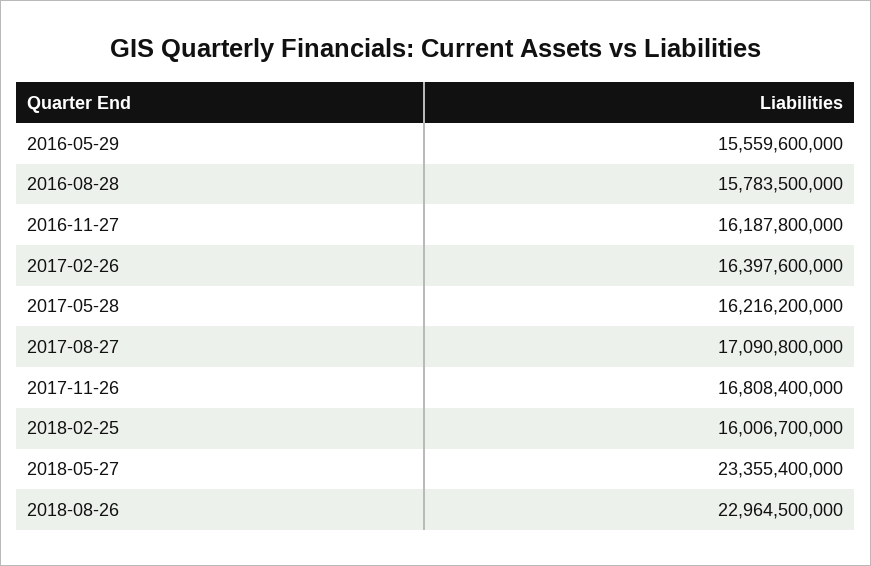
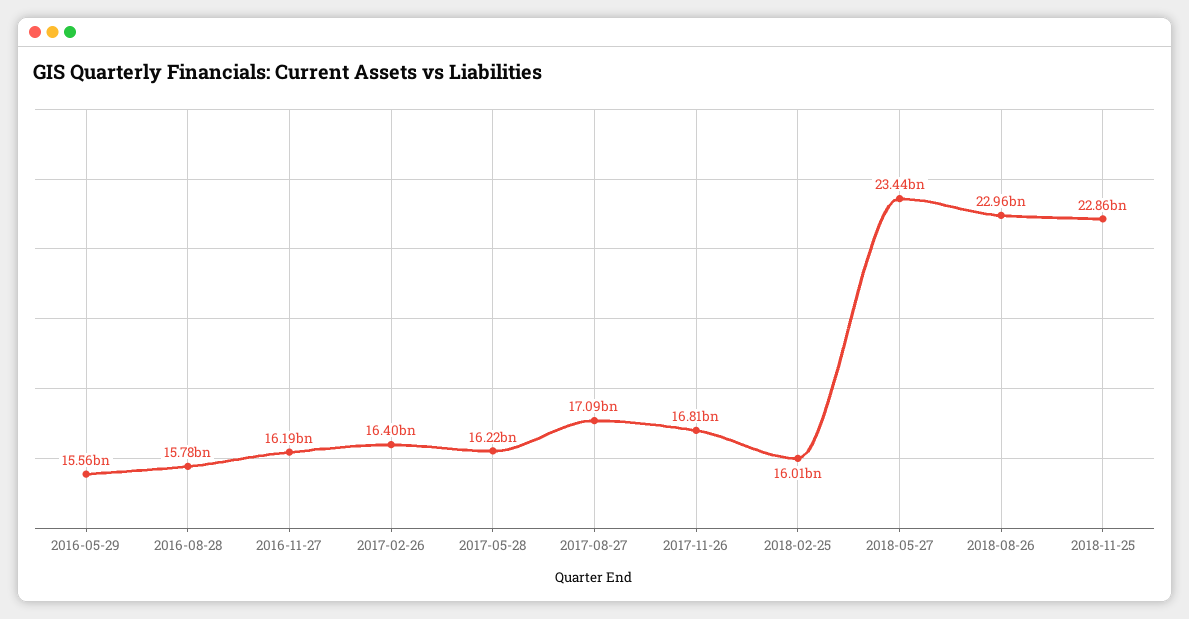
2018-05-27: 23355400000 -> 23440000000
2018-11-25: none -> 22860000000

